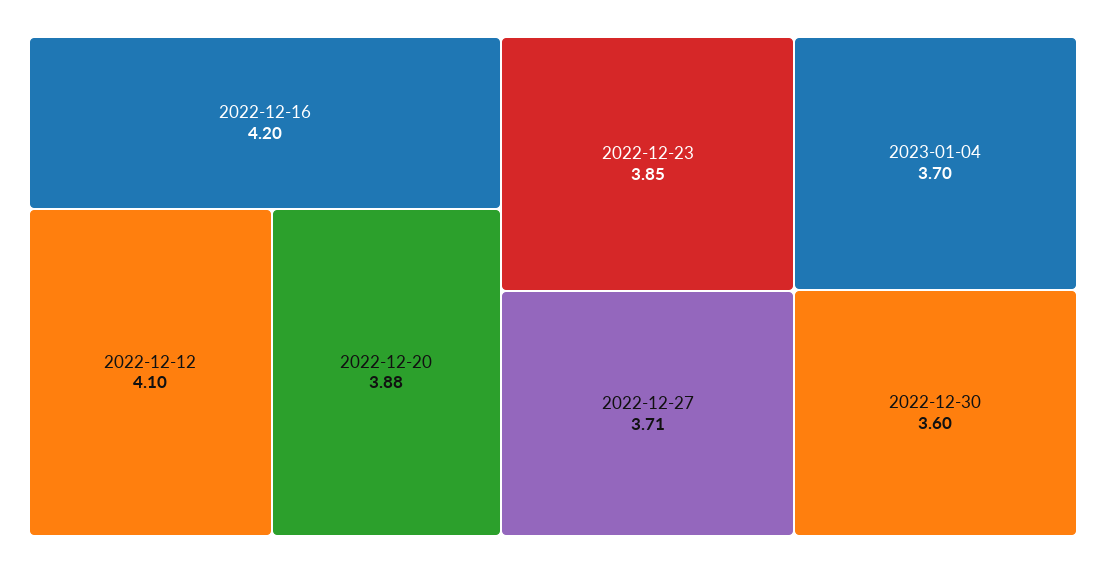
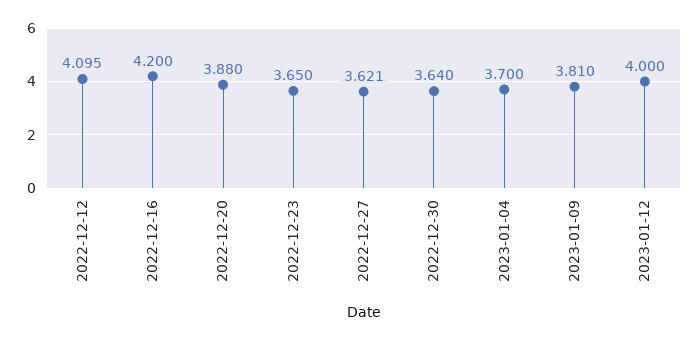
2022-12-23: 3.85 -> 3.65
2022-12-27: 3.71 -> 3.621
2022-12-30: 3.6 -> 3.64
2023-01-09: none -> 3.81
2023-01-12: none -> 4

